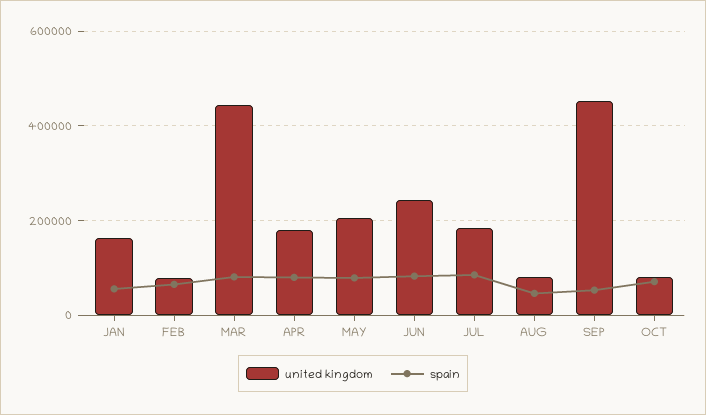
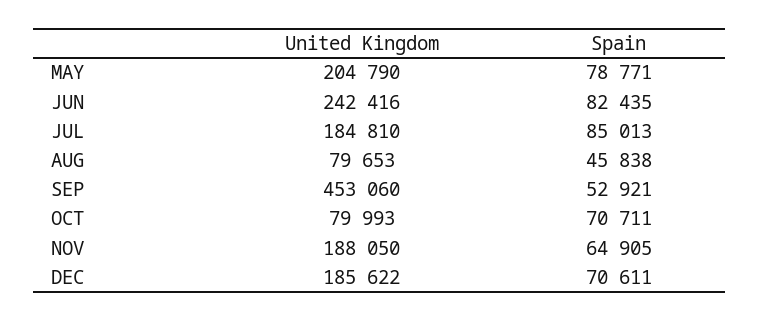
united kingdom, JAN: 160000 -> none
spain, JAN: 60000 -> none
united kingdom, FEB: 80000 -> none
spain, FEB: 60000 -> none
united kingdom, MAR: 440000 -> none
spain, MAR: 80000 -> none
united kingdom, APR: 180000 -> none
spain, APR: 80000 -> none
united kingdom, NOV: none -> 188050
spain, NOV: none -> 64905
united kingdom, DEC: none -> 185622
spain, DEC: none -> 70611

